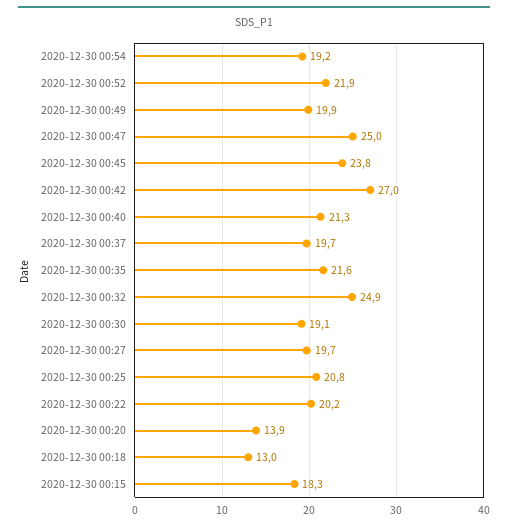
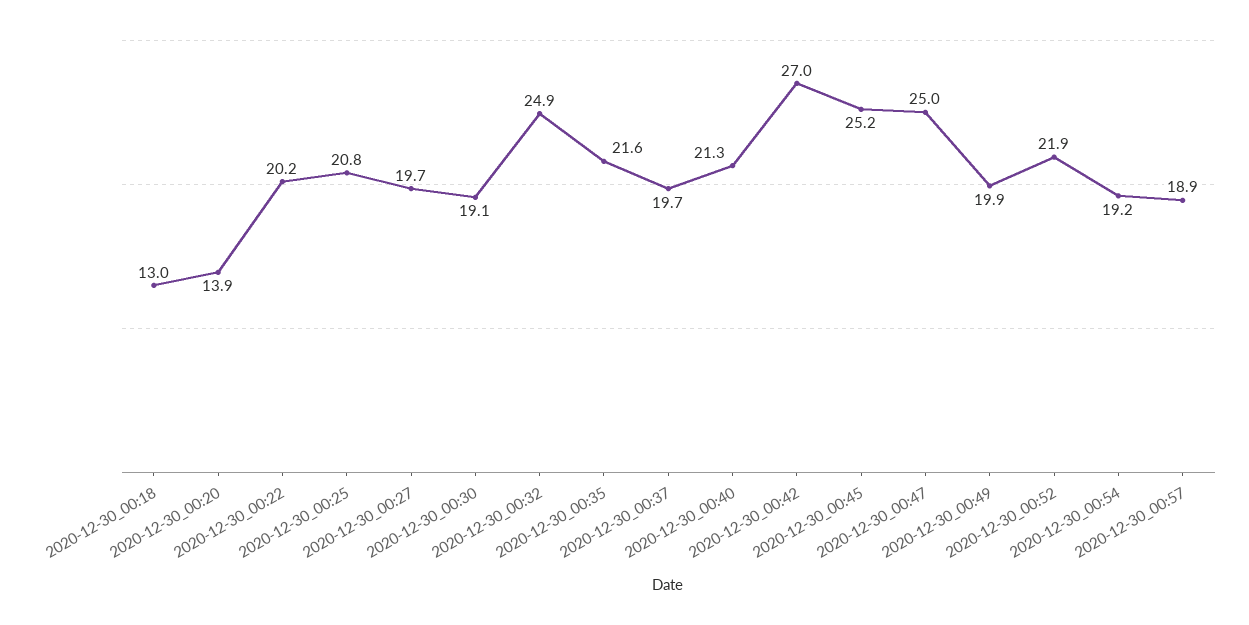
2020-12-30 00:45: 23.8 -> 25.2
2020-12-30 00:15: 18.3 -> none
2020-12-30_00:57: none -> 18.9

